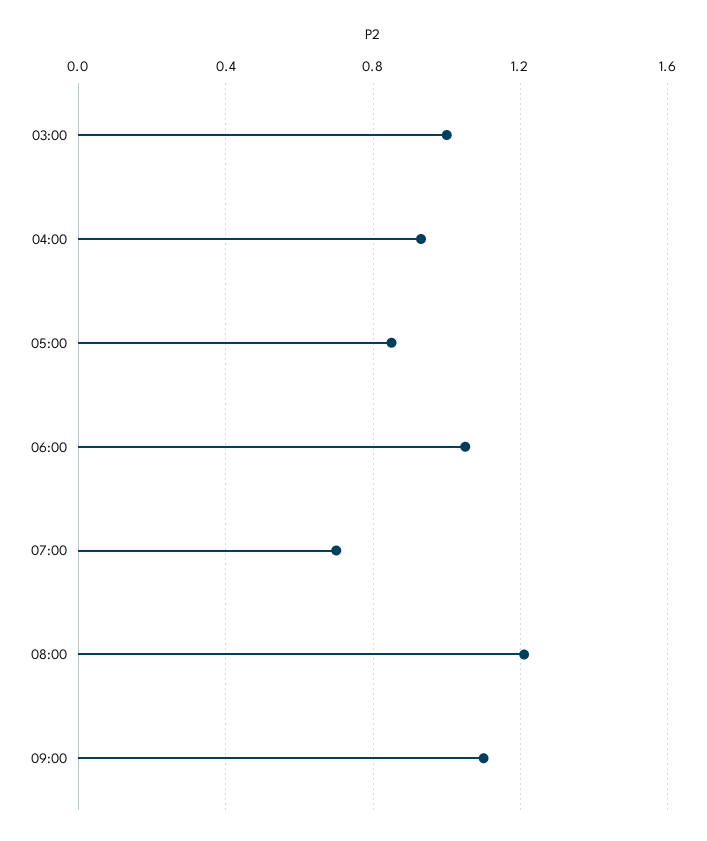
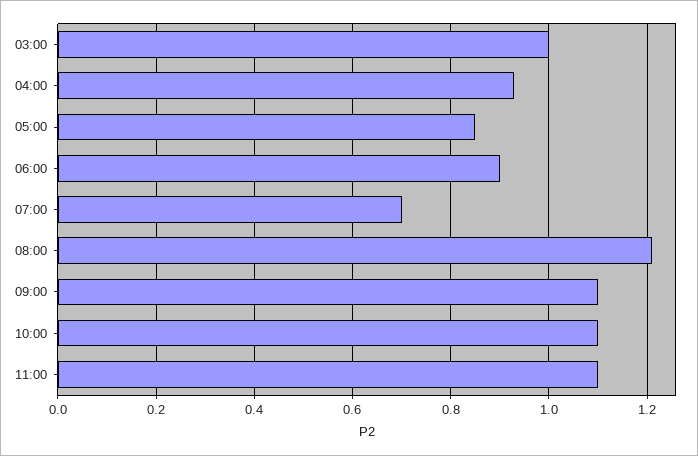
06:00: 1.05 -> 0.9
10:00: none -> 1.1
11:00: none -> 1.1

